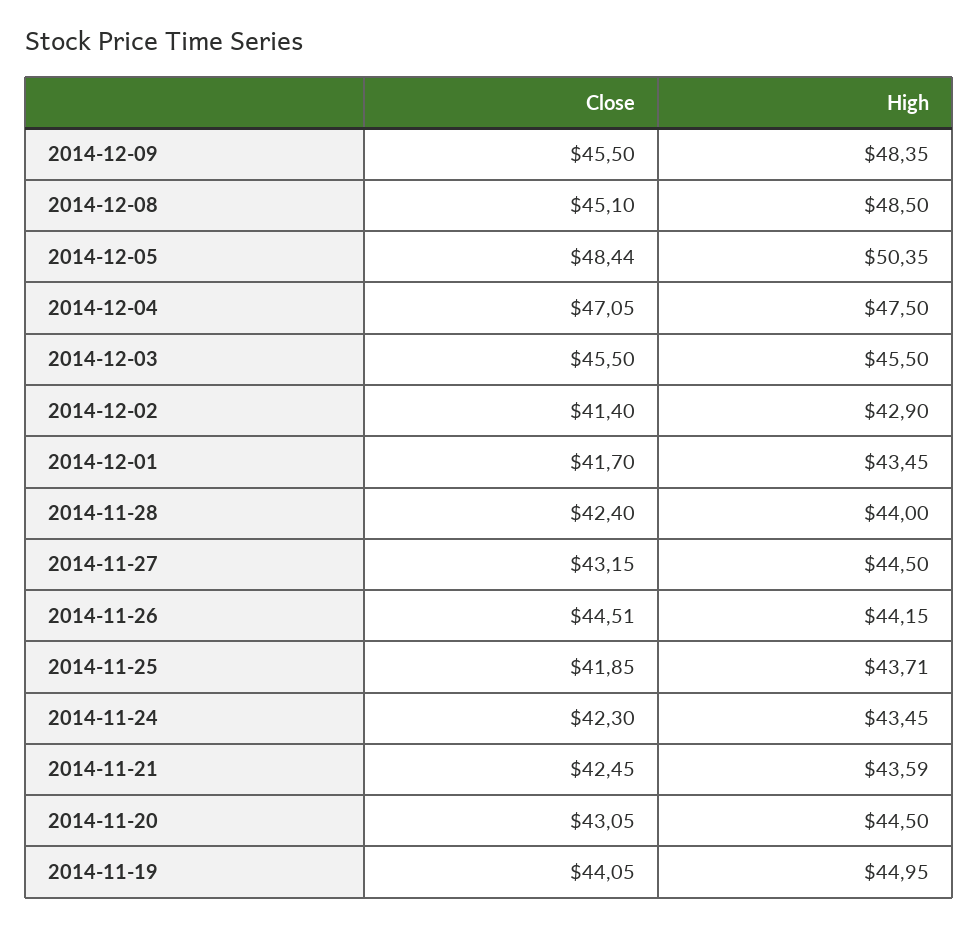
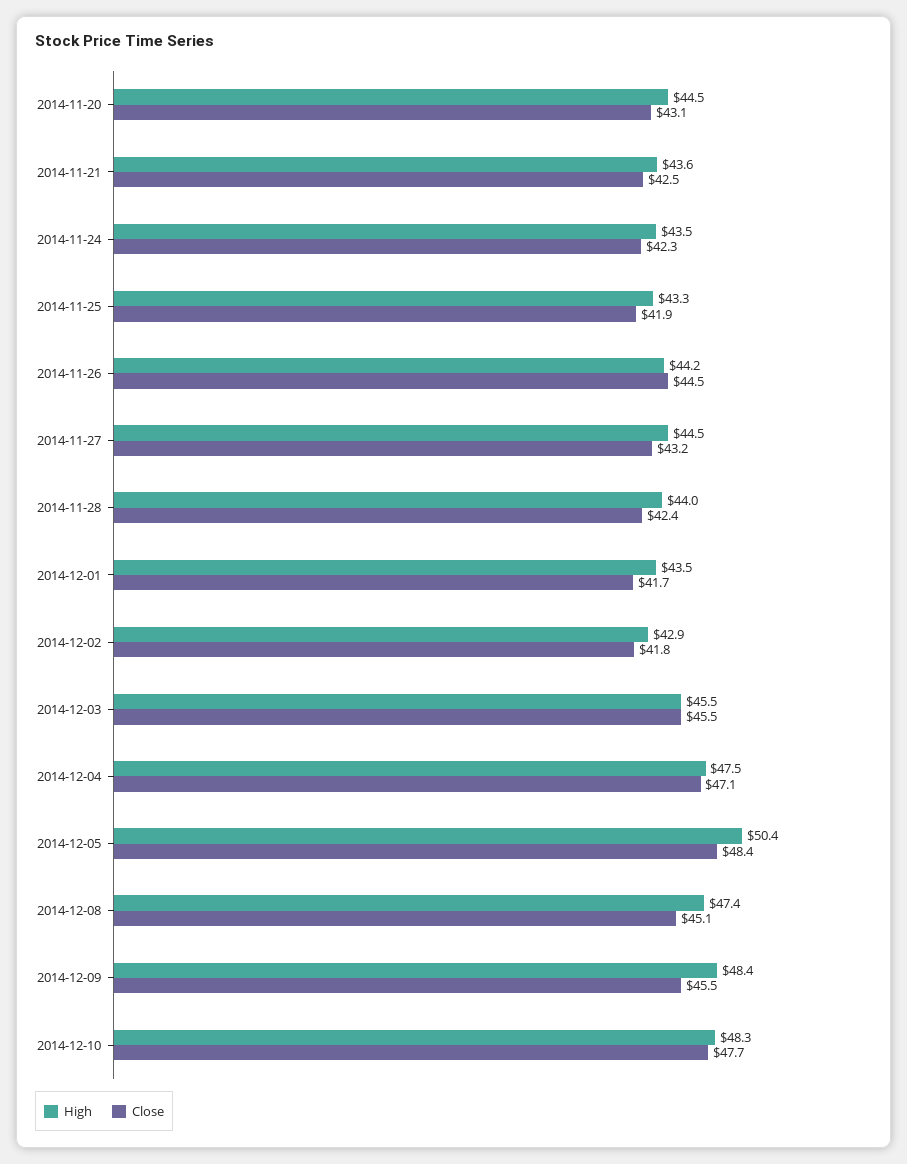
High, 2014-12-08: 48.5 -> 47.4
Close, 2014-12-02: 41.4 -> 41.8
High, 2014-11-25: 43.71 -> 43.3
Close, 2014-11-19: 44.05 -> none
High, 2014-11-19: 44.95 -> none
High, 2014-12-10: none -> 48.3
Close, 2014-12-10: none -> 47.7

